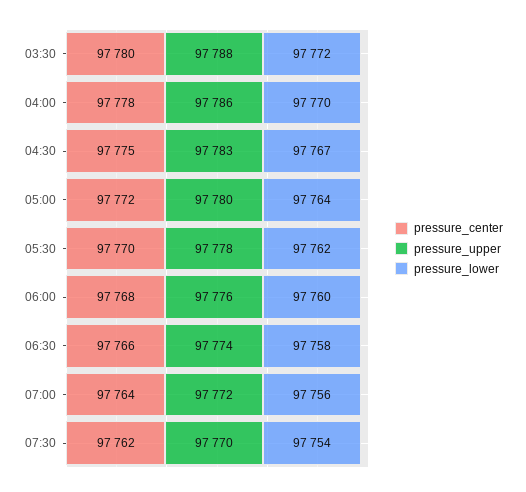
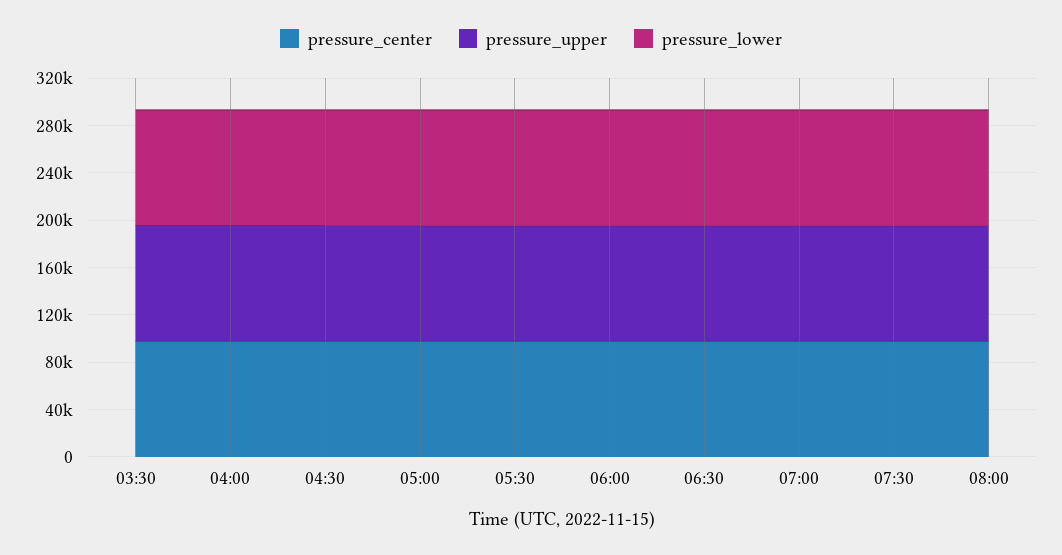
pressure_center, 08:00: none -> 100000
pressure_upper, 08:00: none -> 100000
pressure_lower, 08:00: none -> 100000

